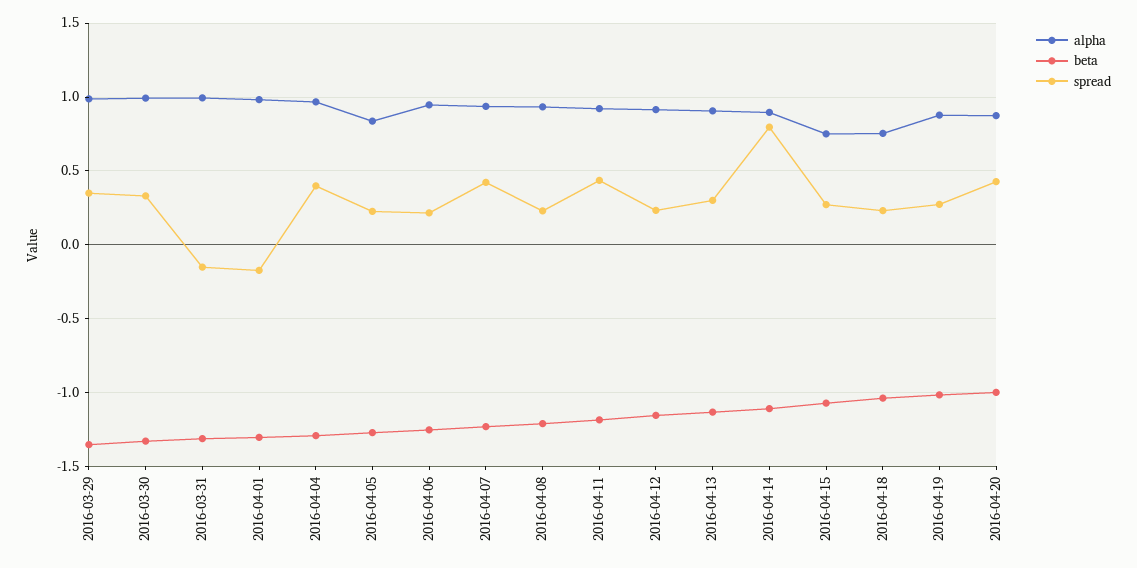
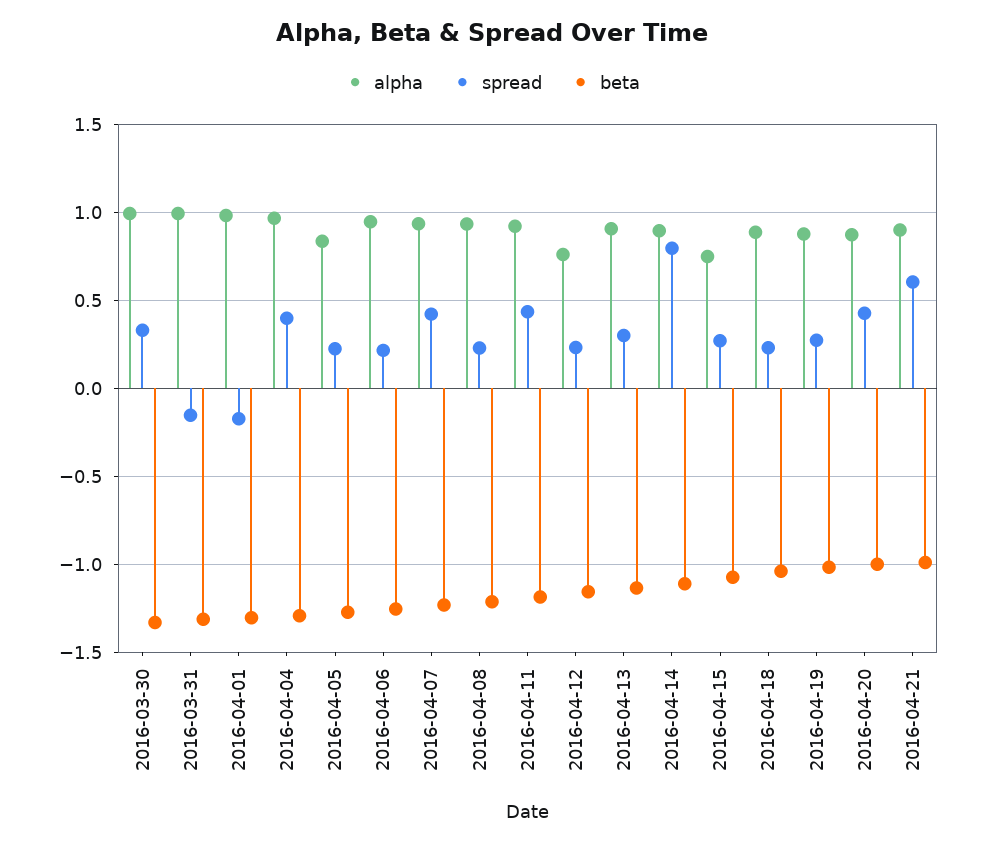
alpha, 2016-03-29: 1 -> none
beta, 2016-03-29: -1.35 -> none
spread, 2016-03-29: 0.35 -> none
alpha, 2016-04-12: 0.9 -> 0.75
alpha, 2016-04-18: 0.75 -> 0.9
alpha, 2016-04-21: none -> 0.9
spread, 2016-04-21: none -> 0.6
beta, 2016-04-21: none -> -1

